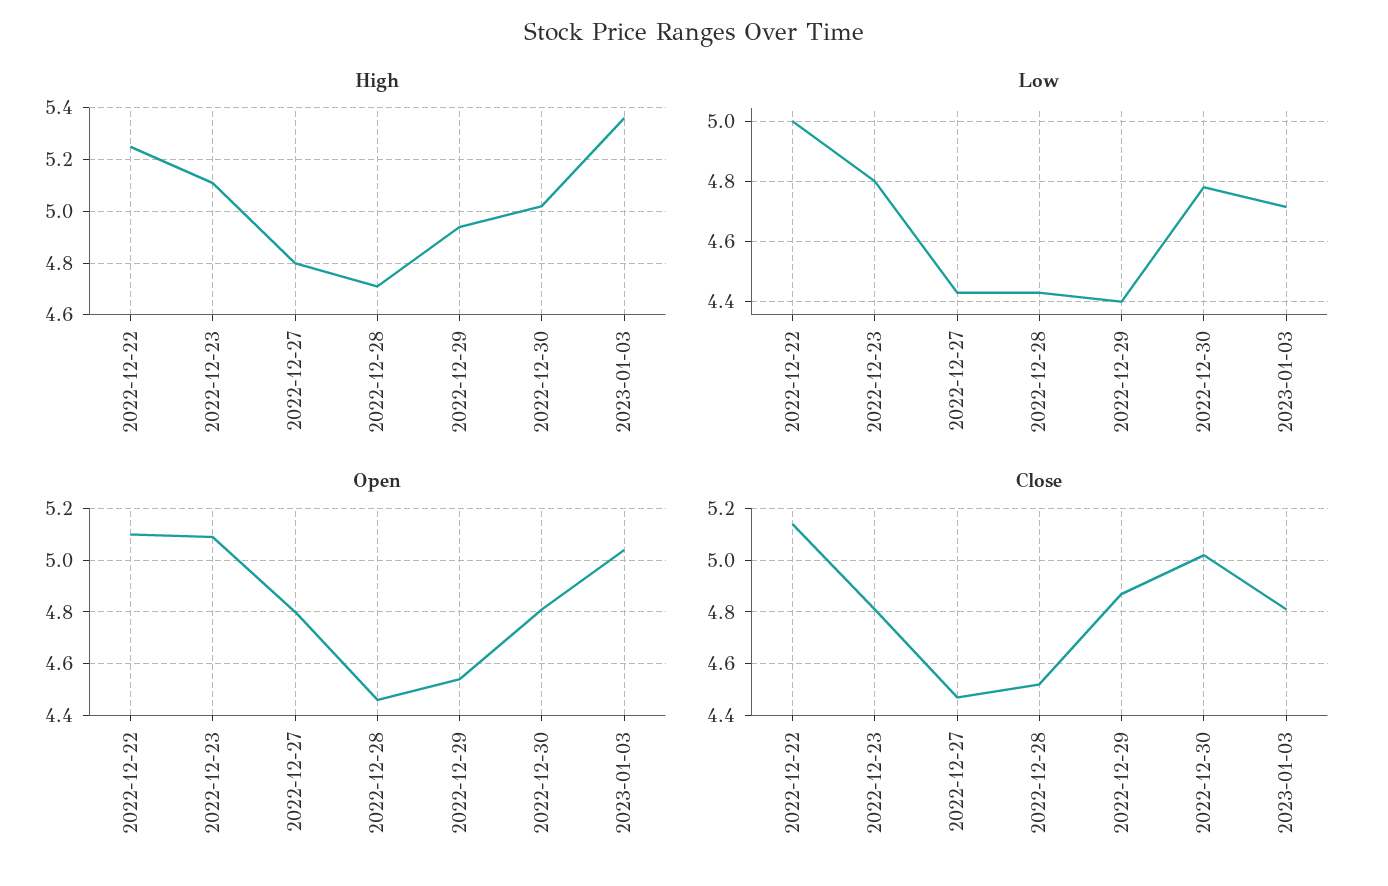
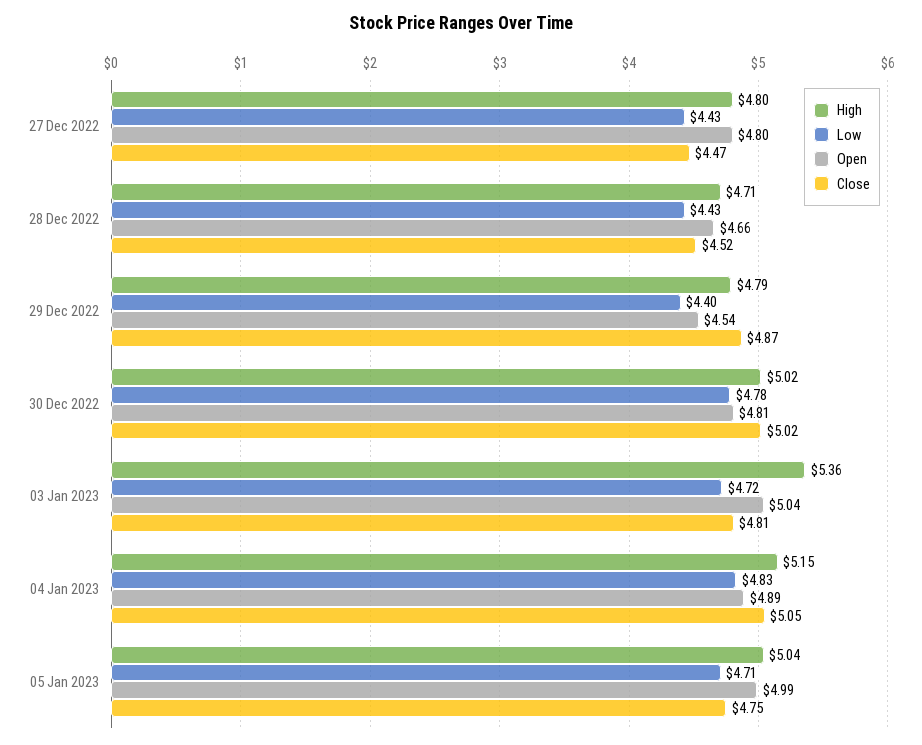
High, 2022-12-22: 5.25 -> none
High, 2022-12-23: 5.1 -> none
High, 2022-12-29: 4.95 -> 4.79
Low, 2022-12-22: 5 -> none
Low, 2022-12-23: 4.8 -> none
Open, 2022-12-22: 5.1 -> none
Open, 2022-12-23: 5.1 -> none
Open, 2022-12-28: 4.45 -> 4.66
Close, 2022-12-22: 5.15 -> none
Close, 2022-12-23: 4.8 -> none
High, 04 Jan 2023: none -> 5.15
Low, 04 Jan 2023: none -> 4.83
Open, 04 Jan 2023: none -> 4.89
Close, 04 Jan 2023: none -> 5.05
High, 05 Jan 2023: none -> 5.04
Low, 05 Jan 2023: none -> 4.71
Open, 05 Jan 2023: none -> 4.99
Close, 05 Jan 2023: none -> 4.75

